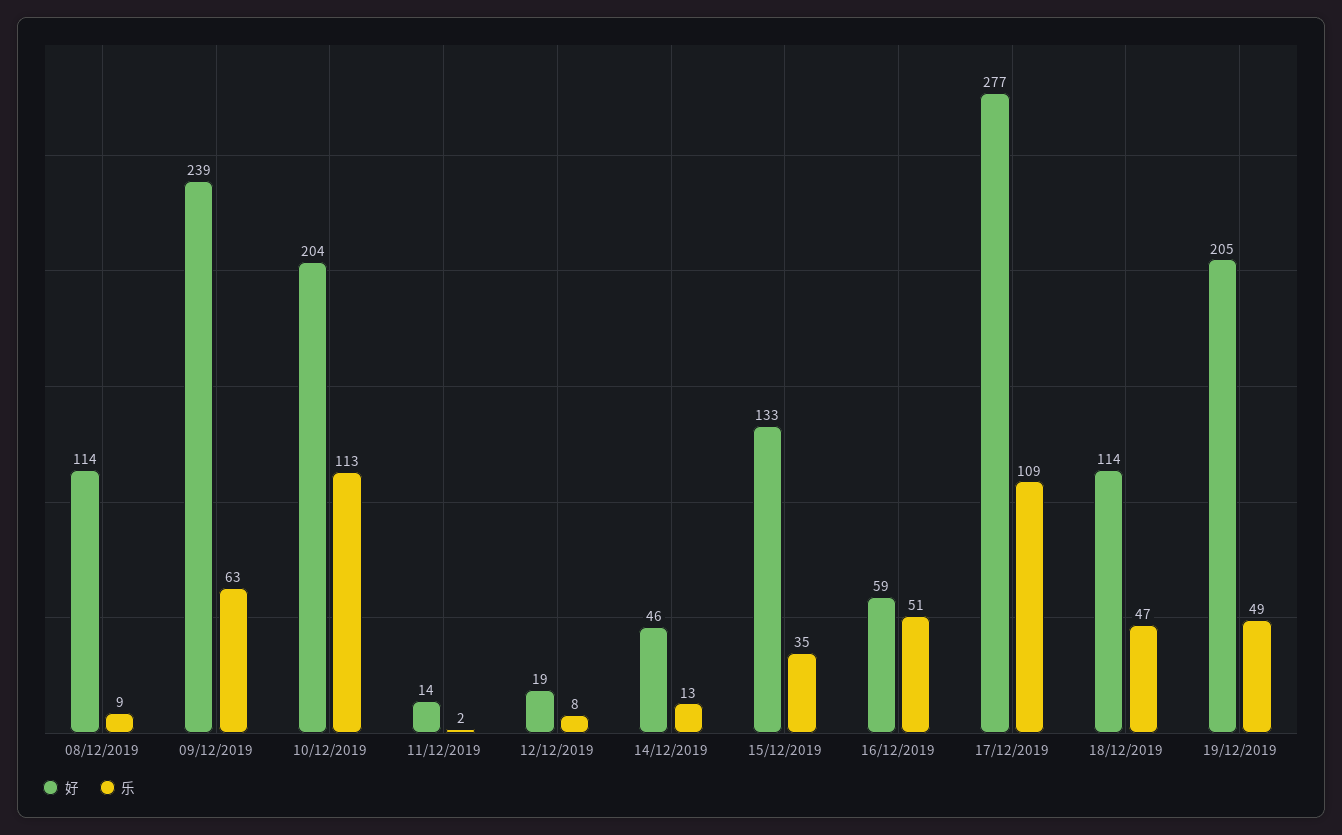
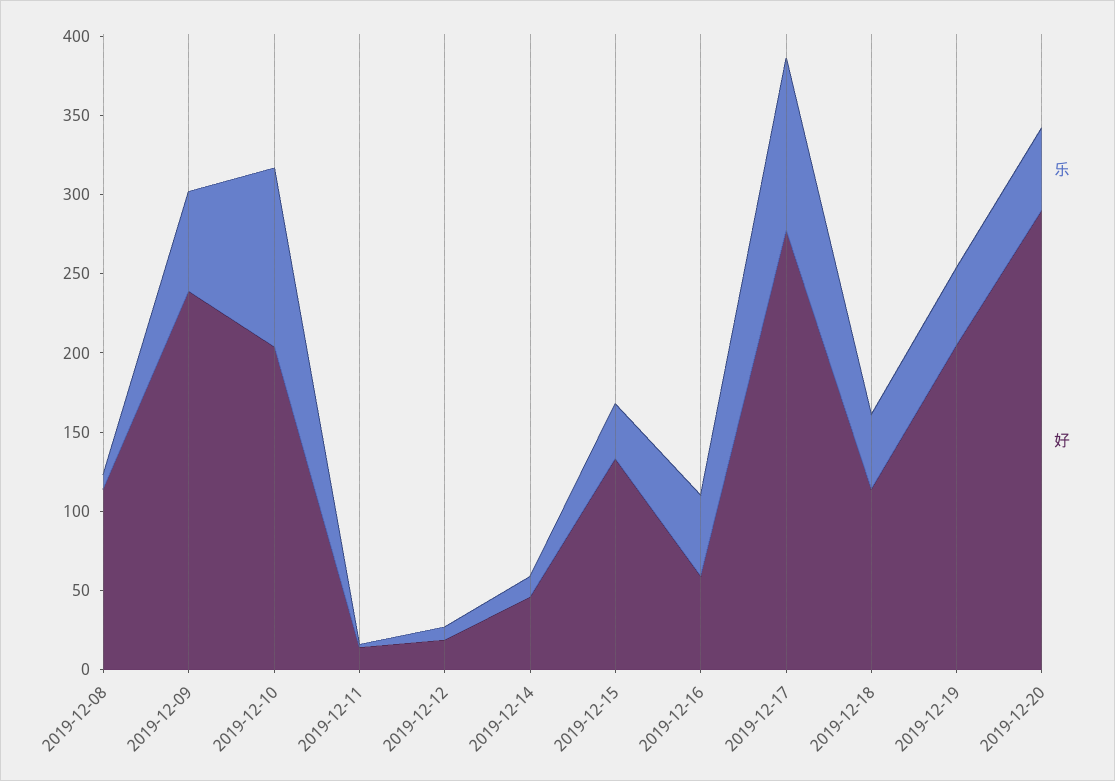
乐, 2019-12-20: none -> 50
好, 2019-12-20: none -> 290

